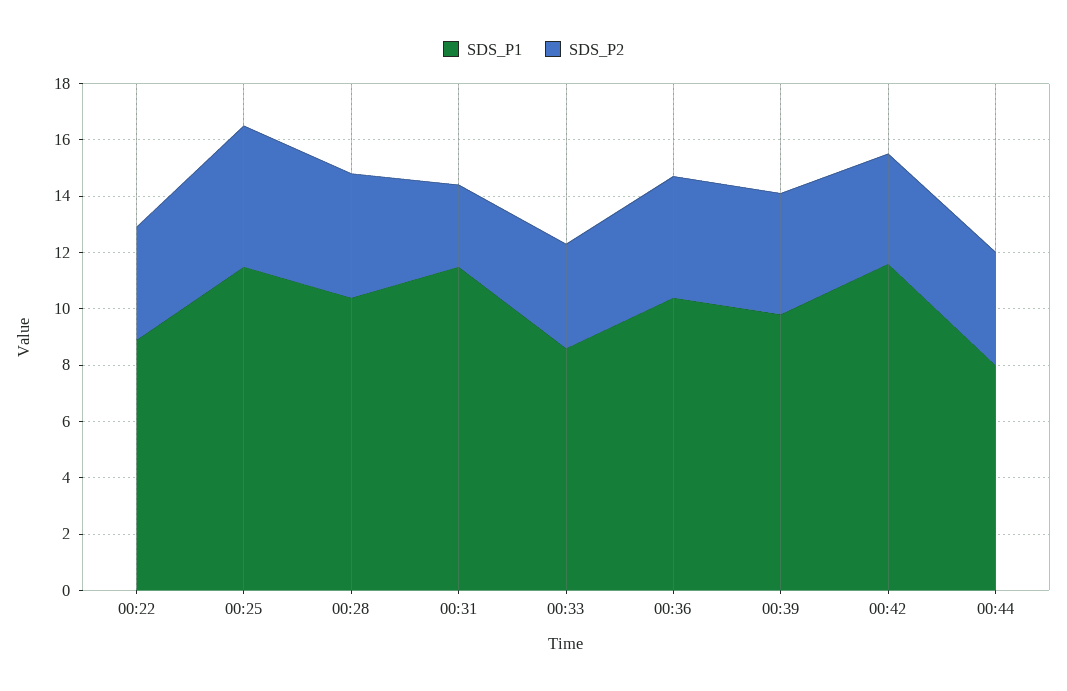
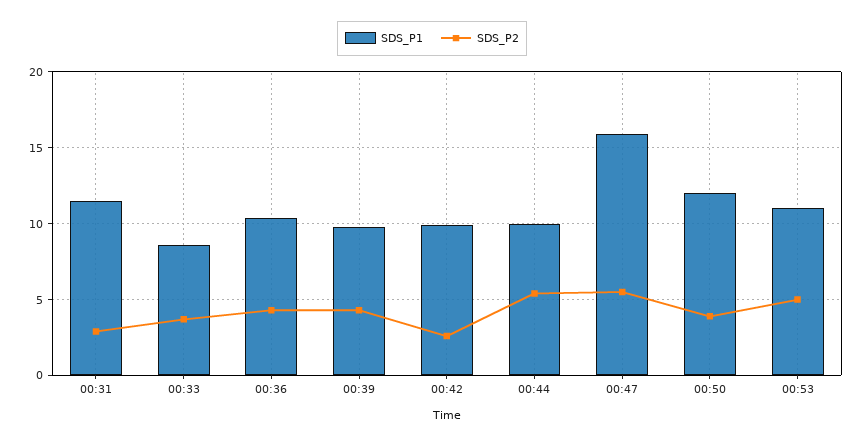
SDS_P1, 00:22: 9 -> none
SDS_P2, 00:22: 4 -> none
SDS_P1, 00:25: 11.5 -> none
SDS_P2, 00:25: 5 -> none
SDS_P1, 00:28: 10.5 -> none
SDS_P2, 00:28: 4.5 -> none
SDS_P1, 00:42: 11.5 -> 10
SDS_P2, 00:42: 4 -> 2.5
SDS_P1, 00:44: 8 -> 10
SDS_P2, 00:44: 4 -> 5.5
SDS_P1, 00:47: none -> 16
SDS_P2, 00:47: none -> 5.5
SDS_P1, 00:50: none -> 12
SDS_P2, 00:50: none -> 4
SDS_P1, 00:53: none -> 11
SDS_P2, 00:53: none -> 5

